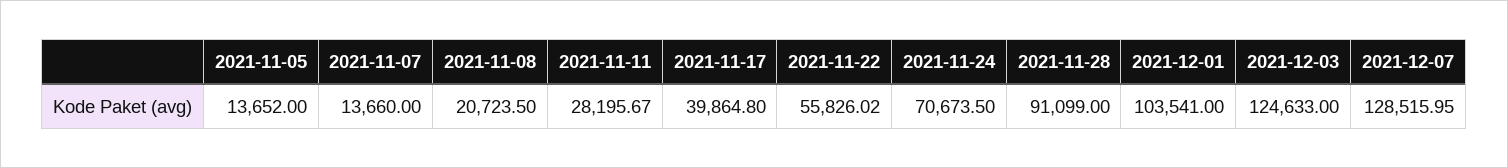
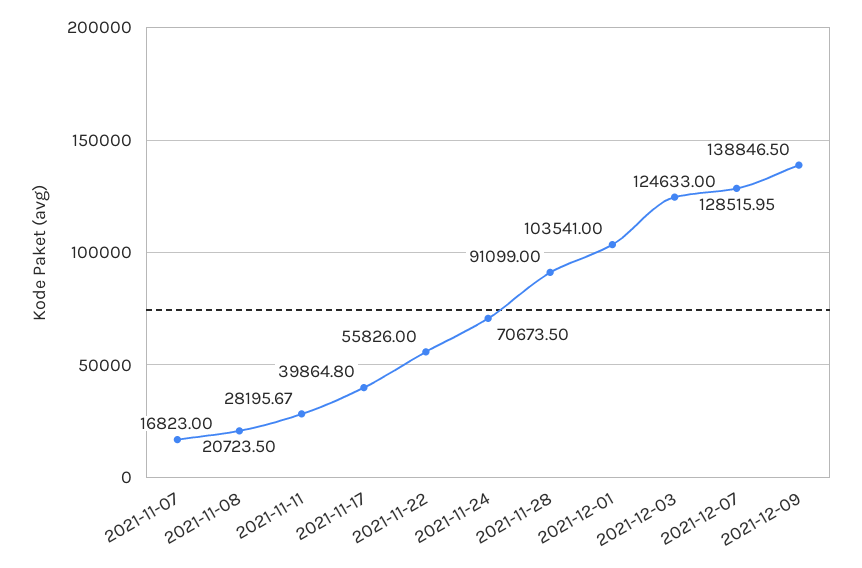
2021-11-05: 13652 -> none
2021-11-07: 13660 -> 16823
2021-11-22: 55826.02 -> 55826
2021-12-09: none -> 138846.5

